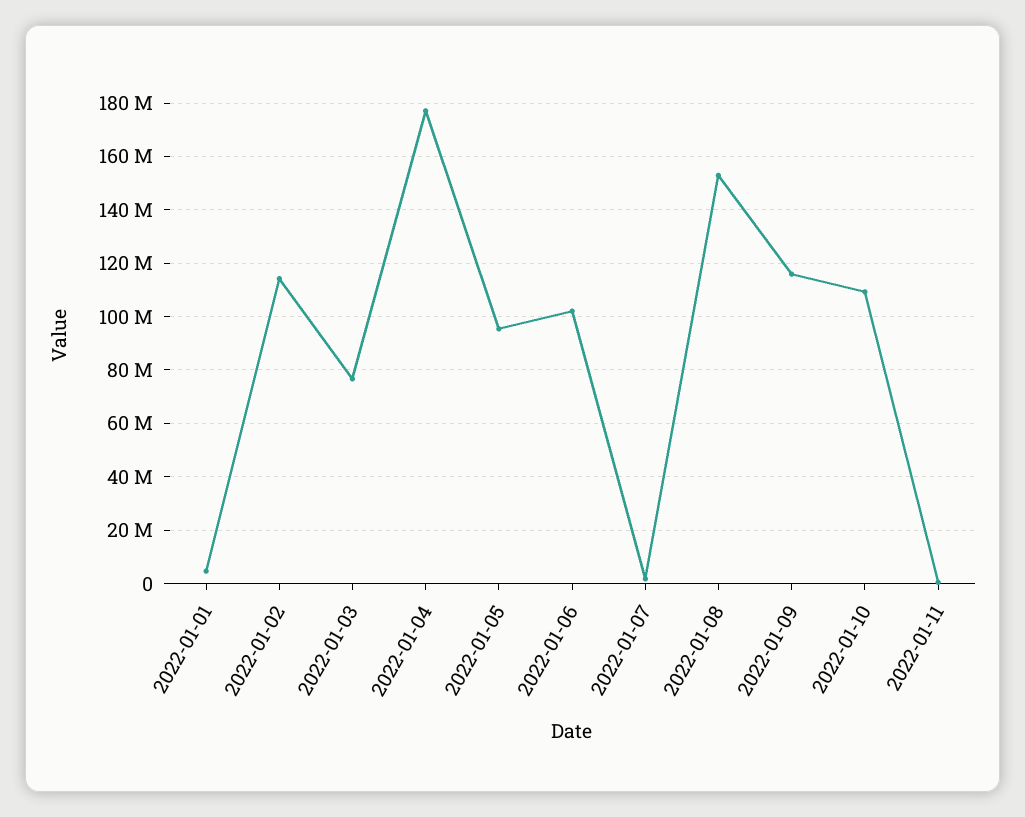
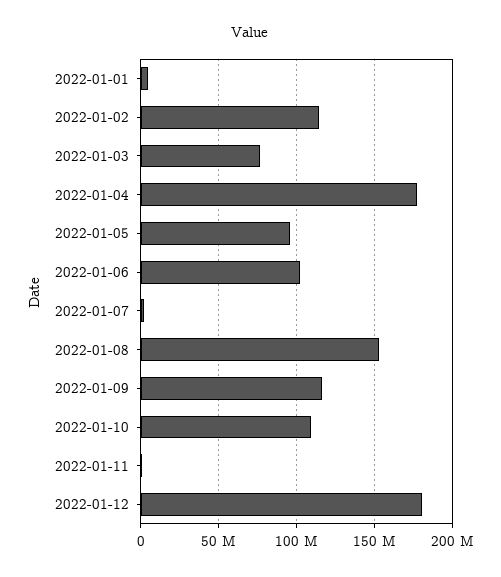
2022-01-12: none -> 180000000

